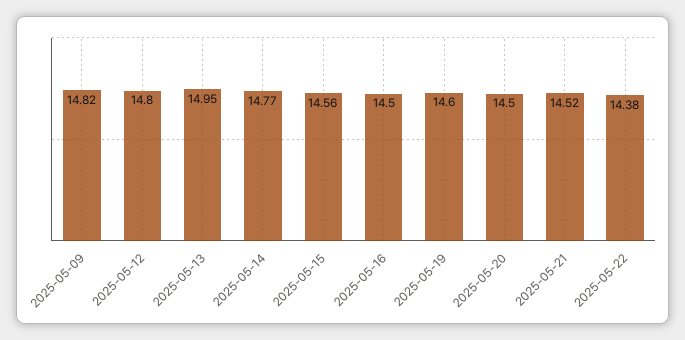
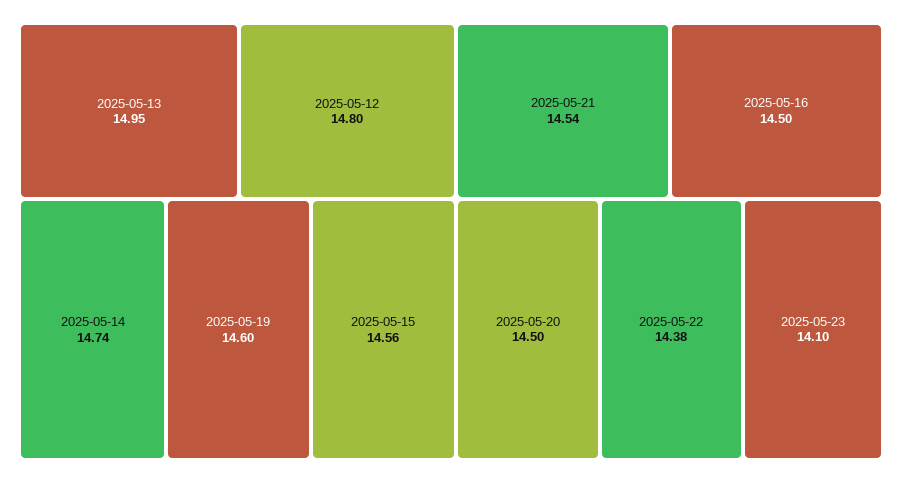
2025-05-09: 14.82 -> none
2025-05-14: 14.77 -> 14.74
2025-05-21: 14.52 -> 14.54
2025-05-23: none -> 14.1

